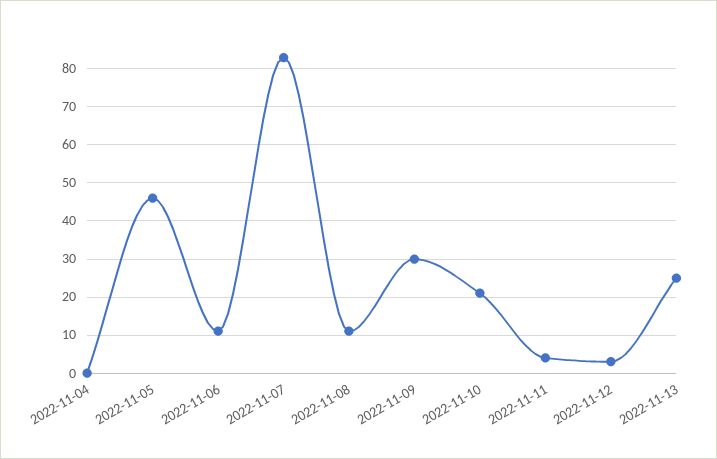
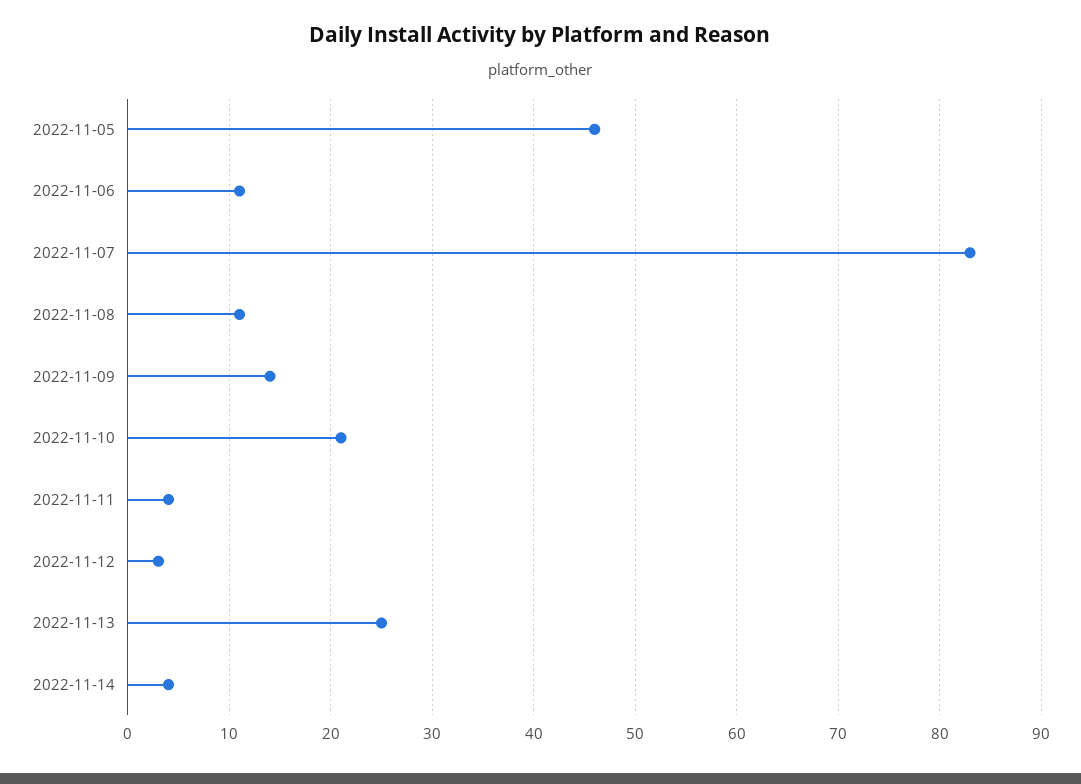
2022-11-04: 0 -> none
2022-11-09: 30 -> 14
2022-11-14: none -> 4

